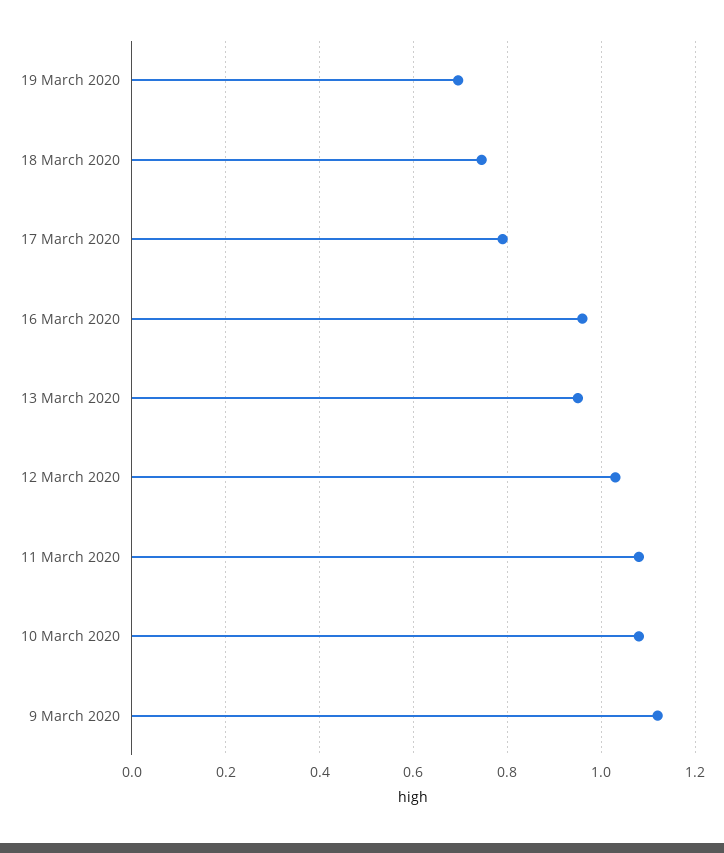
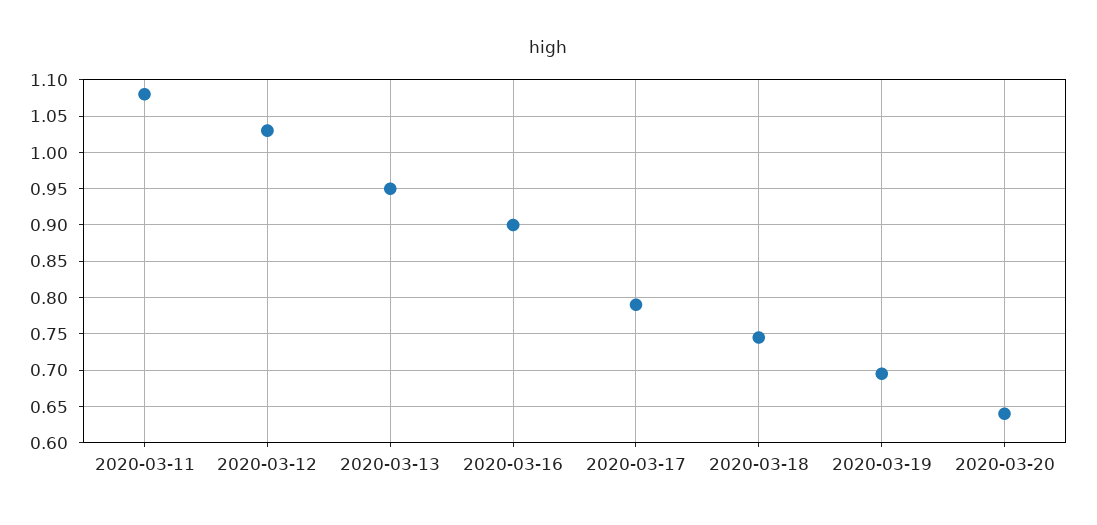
16 March 2020: 0.96 -> 0.9
10 March 2020: 1.08 -> none
9 March 2020: 1.12 -> none
2020-03-20: none -> 0.64

